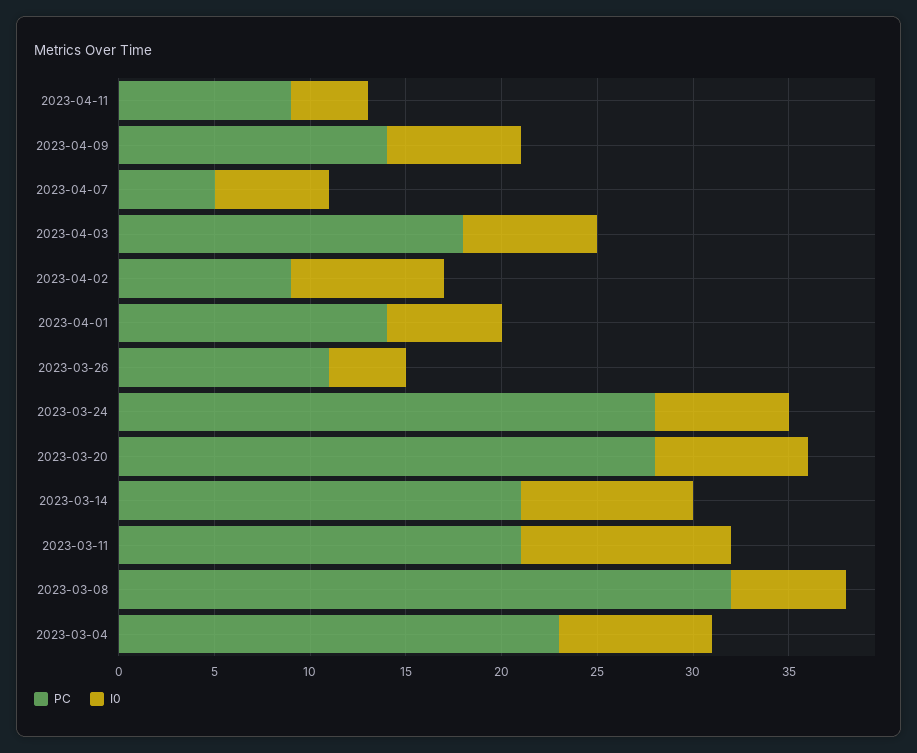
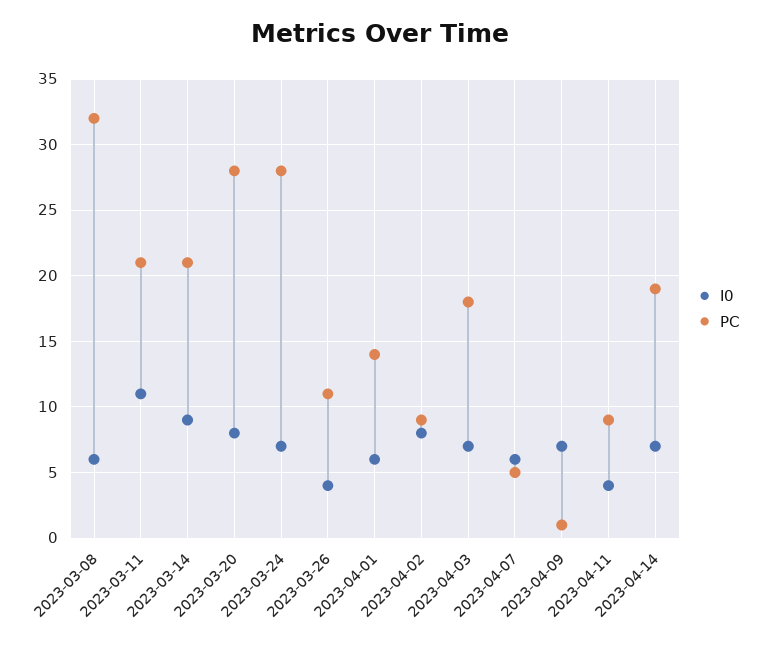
PC, 2023-04-09: 14 -> 1
PC, 2023-03-04: 23 -> none
I0, 2023-03-04: 8 -> none
I0, 2023-04-14: none -> 7
PC, 2023-04-14: none -> 19

